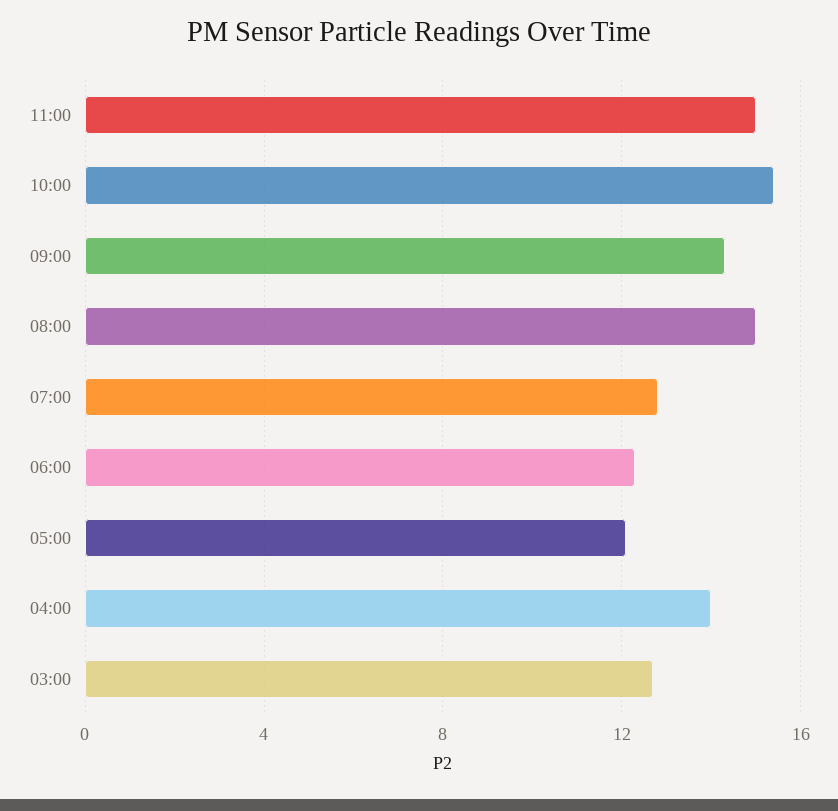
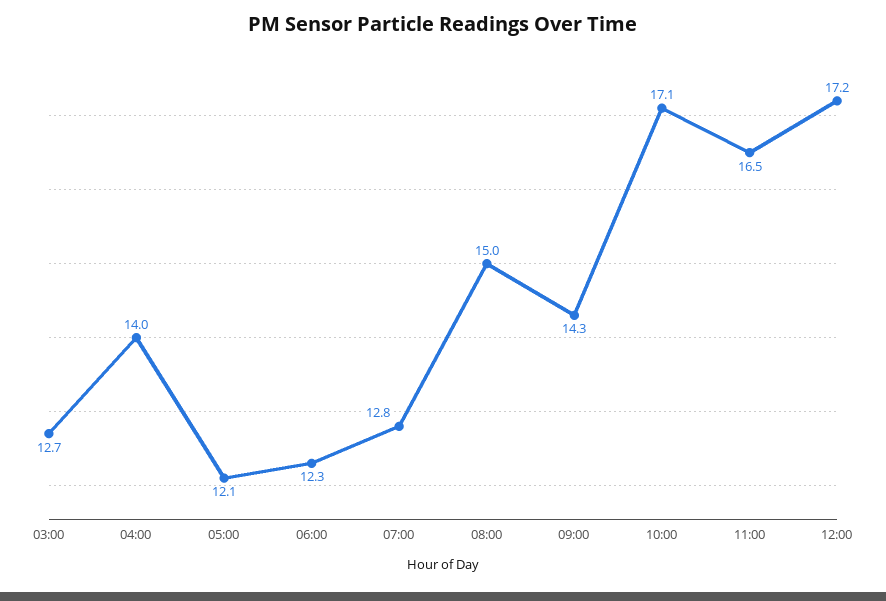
11:00: 15 -> 16.5
10:00: 15.5 -> 17.1
12:00: none -> 17.2

